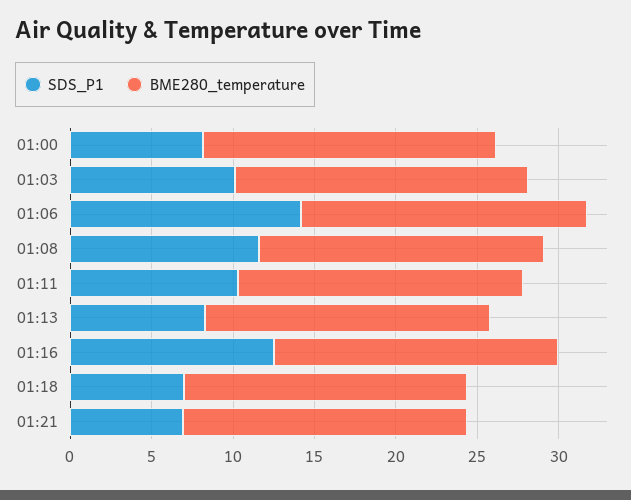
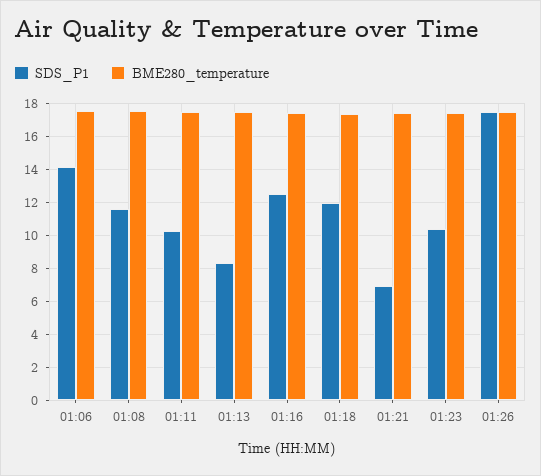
SDS_P1, 01:00: 8 -> none
BME280_temperature, 01:00: 18 -> none
SDS_P1, 01:03: 10 -> none
BME280_temperature, 01:03: 18 -> none
SDS_P1, 01:18: 7 -> 12
SDS_P1, 01:23: none -> 10.5
BME280_temperature, 01:23: none -> 17.5
SDS_P1, 01:26: none -> 17.5
BME280_temperature, 01:26: none -> 17.5

